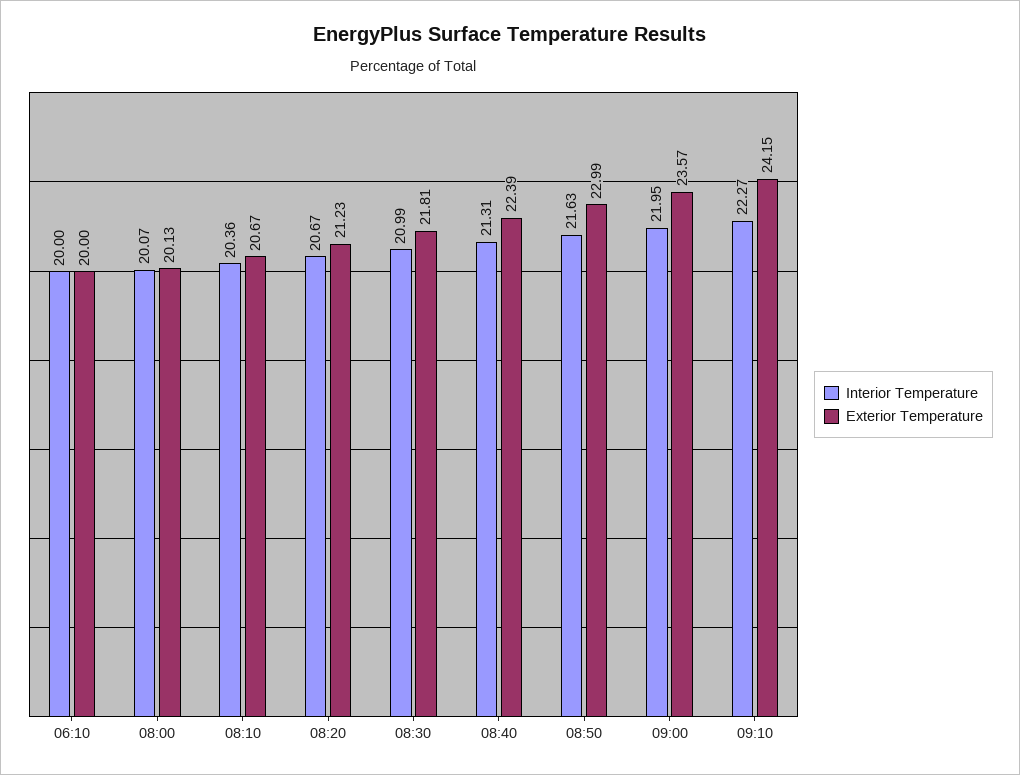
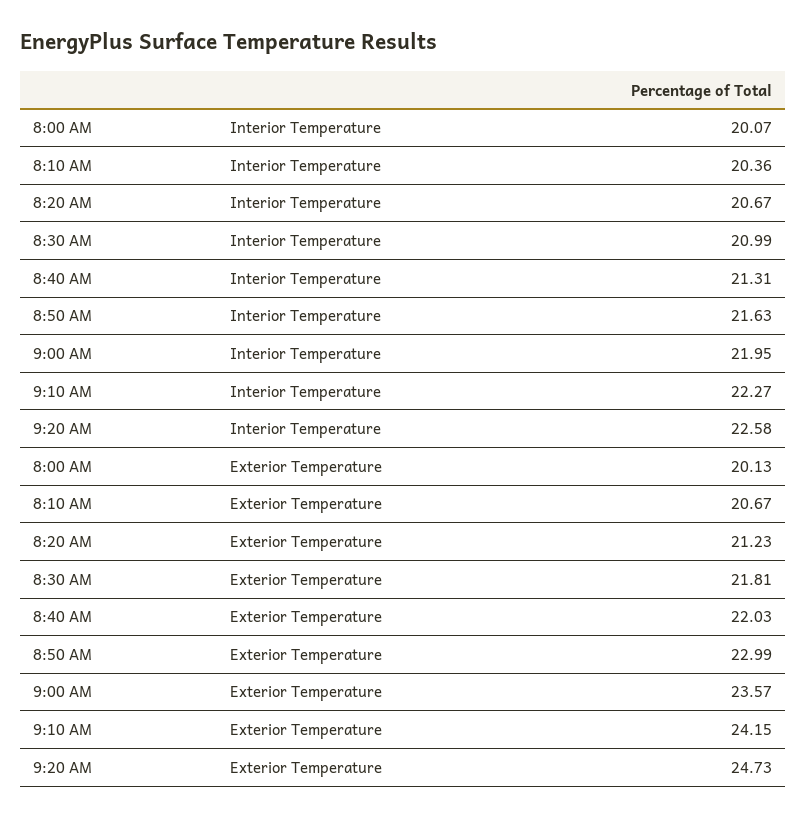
Interior Temperature, 06:10: 20 -> none
Exterior Temperature, 06:10: 20 -> none
Exterior Temperature, 08:40: 22.39 -> 22.03
Interior Temperature, 9:20 AM: none -> 22.58
Exterior Temperature, 9:20 AM: none -> 24.73

